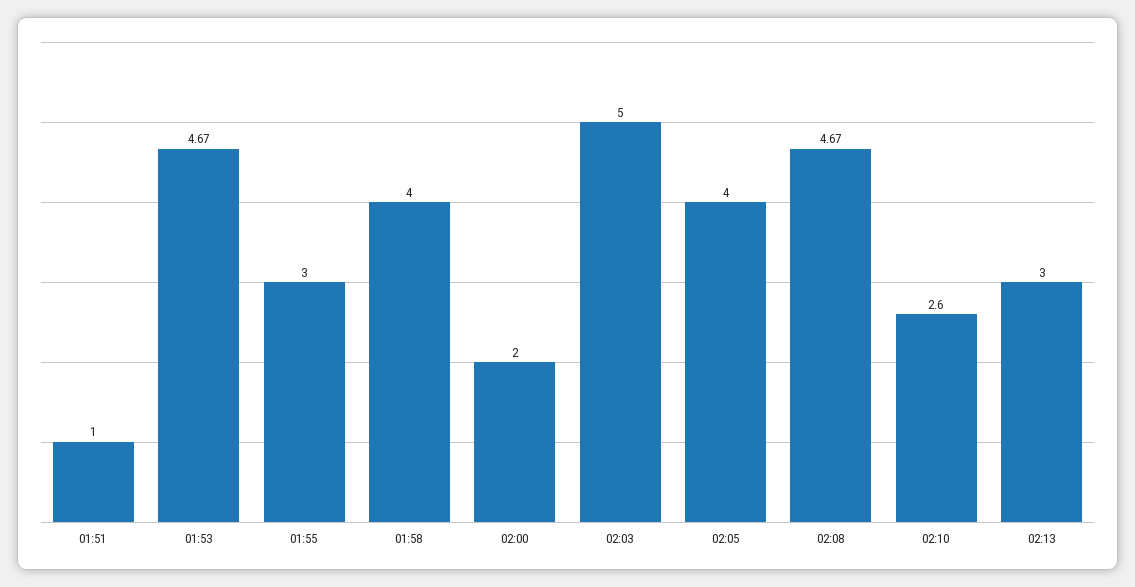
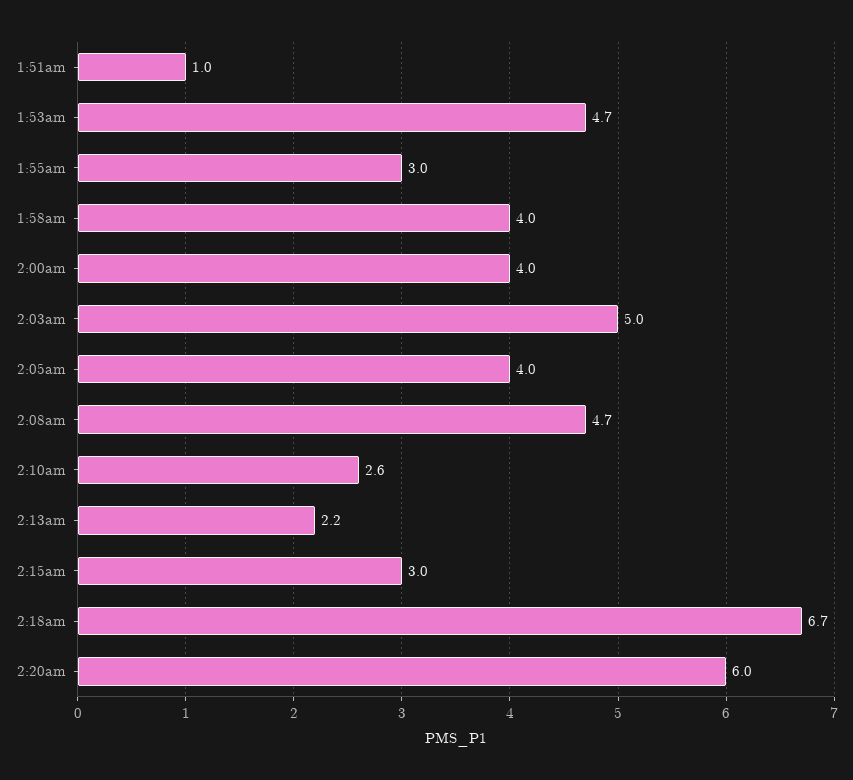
02:00: 2 -> 4
02:13: 3 -> 2.2
2:15am: none -> 3
2:18am: none -> 6.7
2:20am: none -> 6

